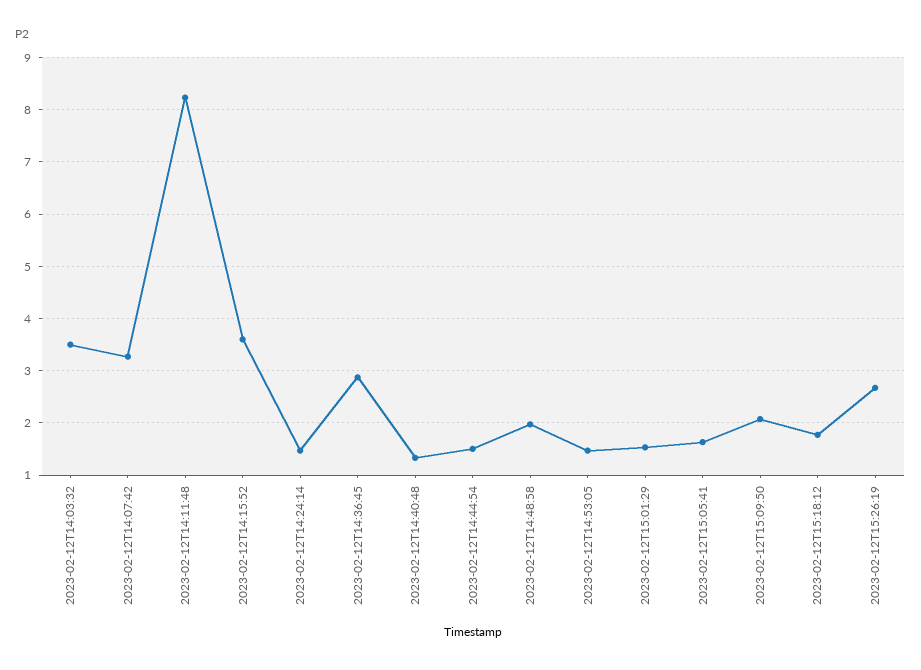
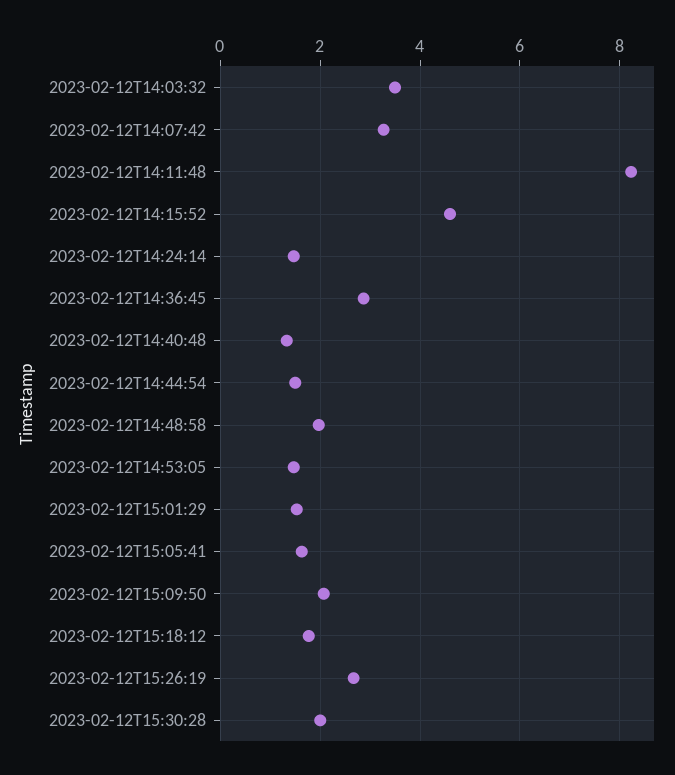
2023-02-12T14:15:52: 3.6 -> 4.6
2023-02-12T15:30:28: none -> 2

